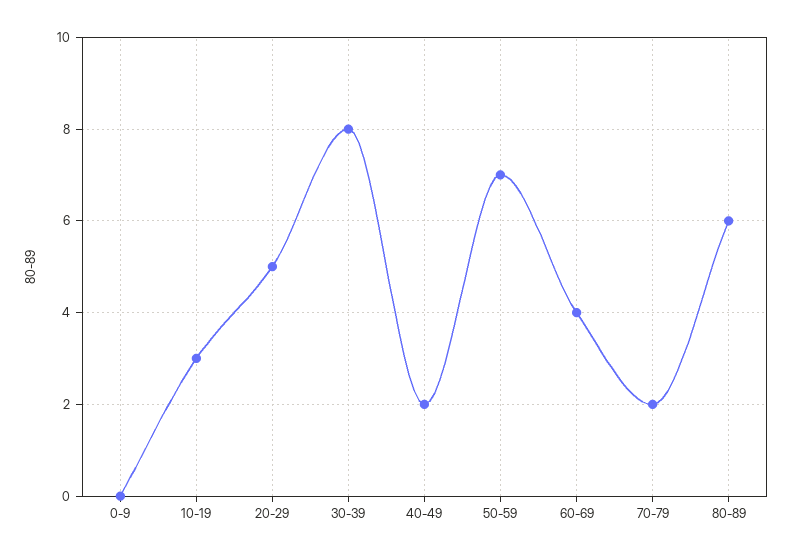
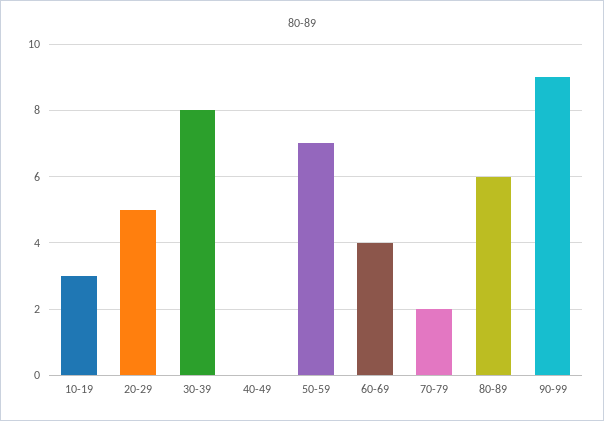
0-9: 0 -> none
40-49: 2 -> 0
90-99: none -> 9

